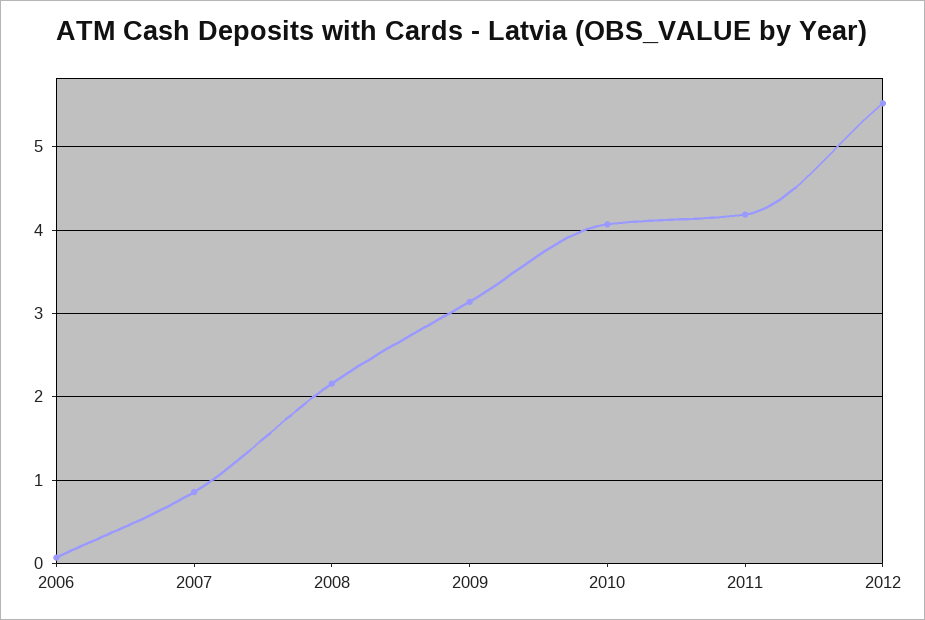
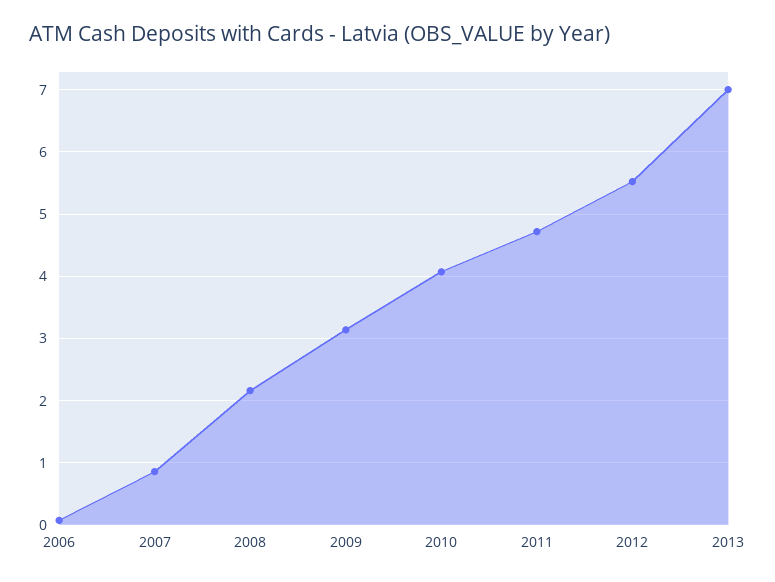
2011: 4.2 -> 4.7
2013: none -> 7

